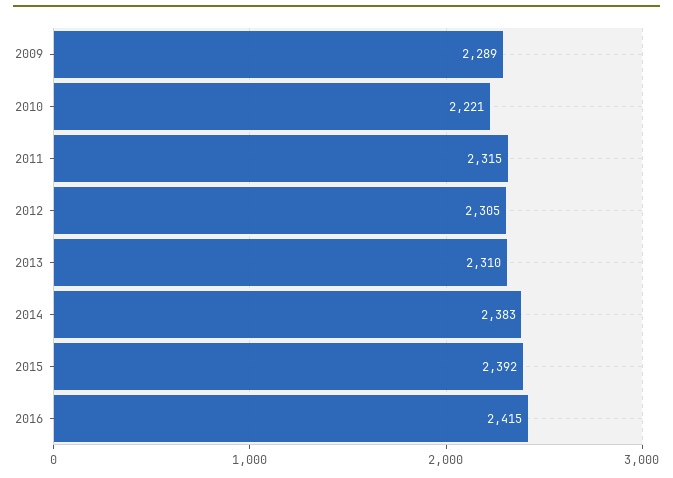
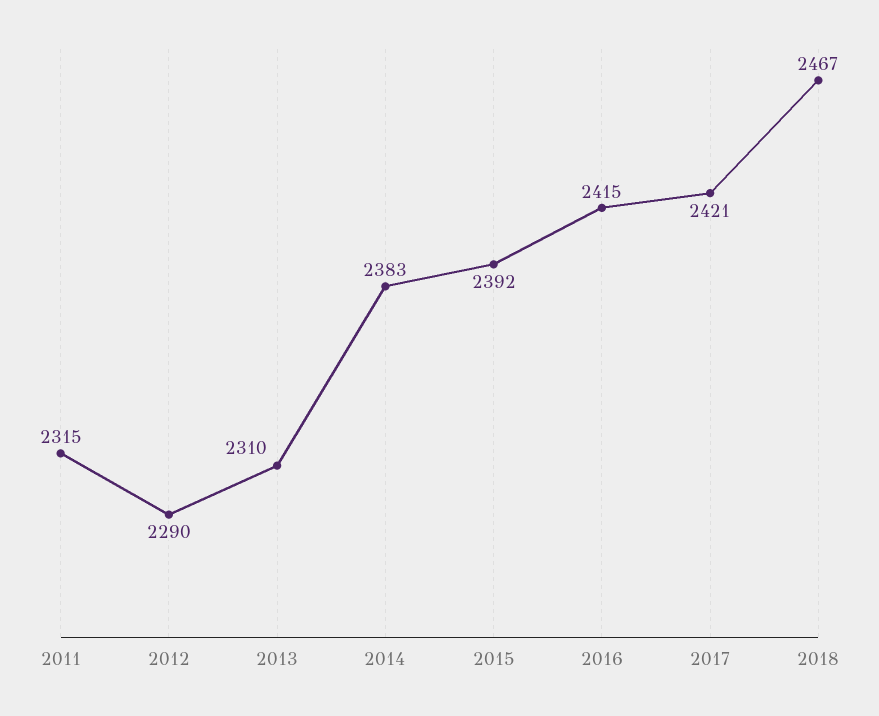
2009: 2289 -> none
2010: 2221 -> none
2012: 2305 -> 2290
2017: none -> 2421
2018: none -> 2467

